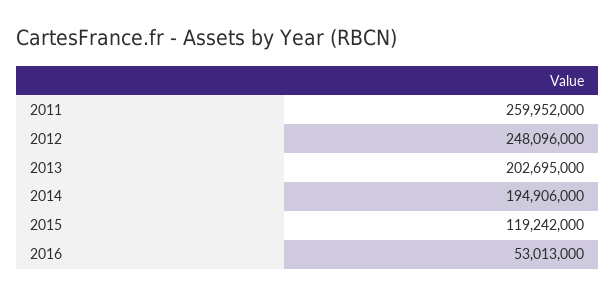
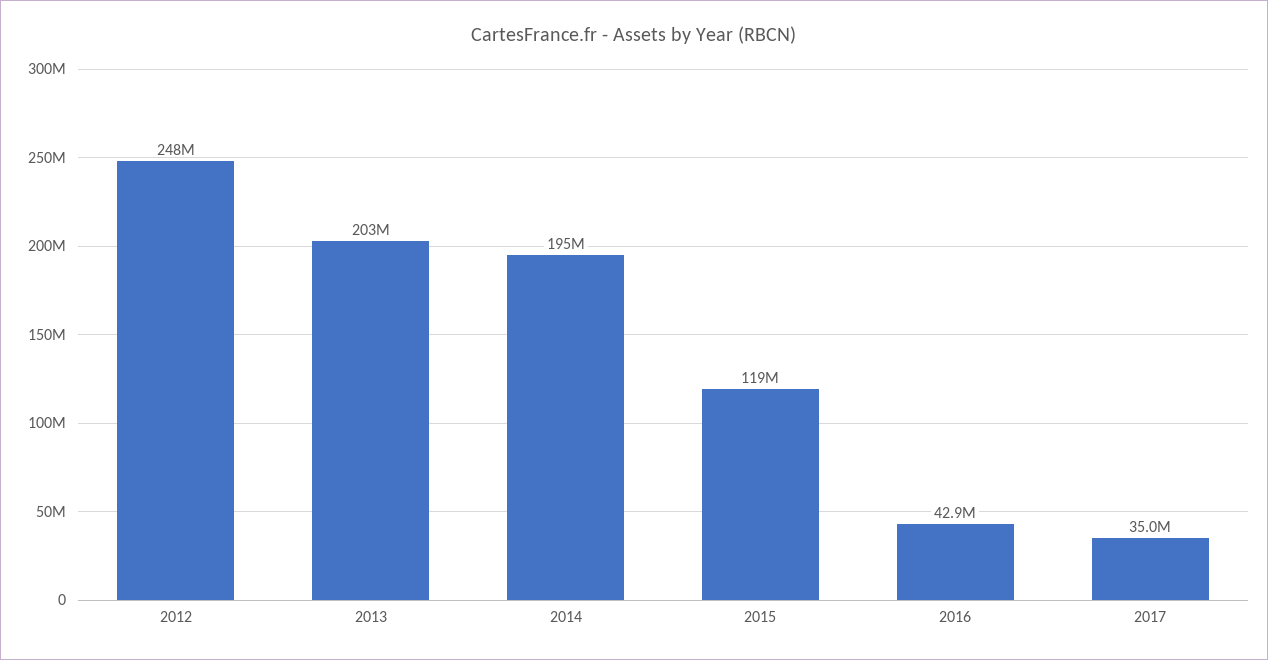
2011: 259952000 -> none
2016: 53013000 -> 42900000
2017: none -> 35000000

